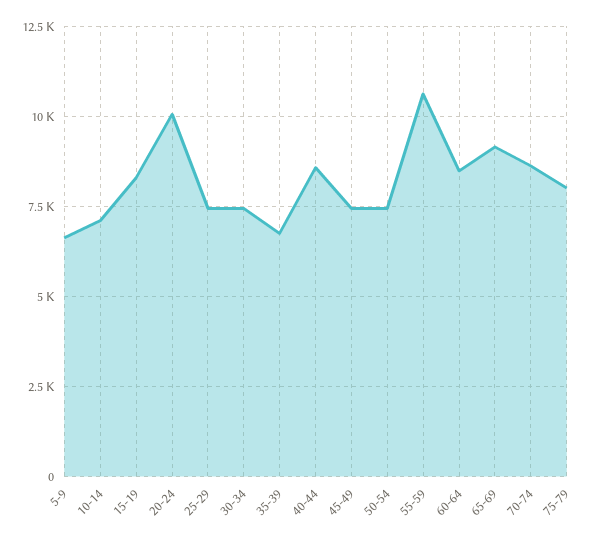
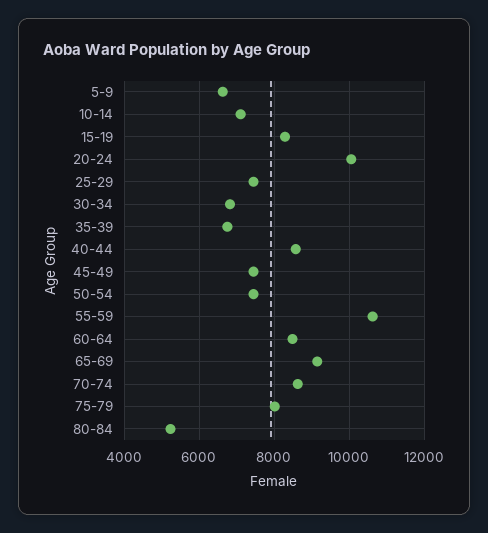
30-34: 7500 -> 6800
80-84: none -> 5200

